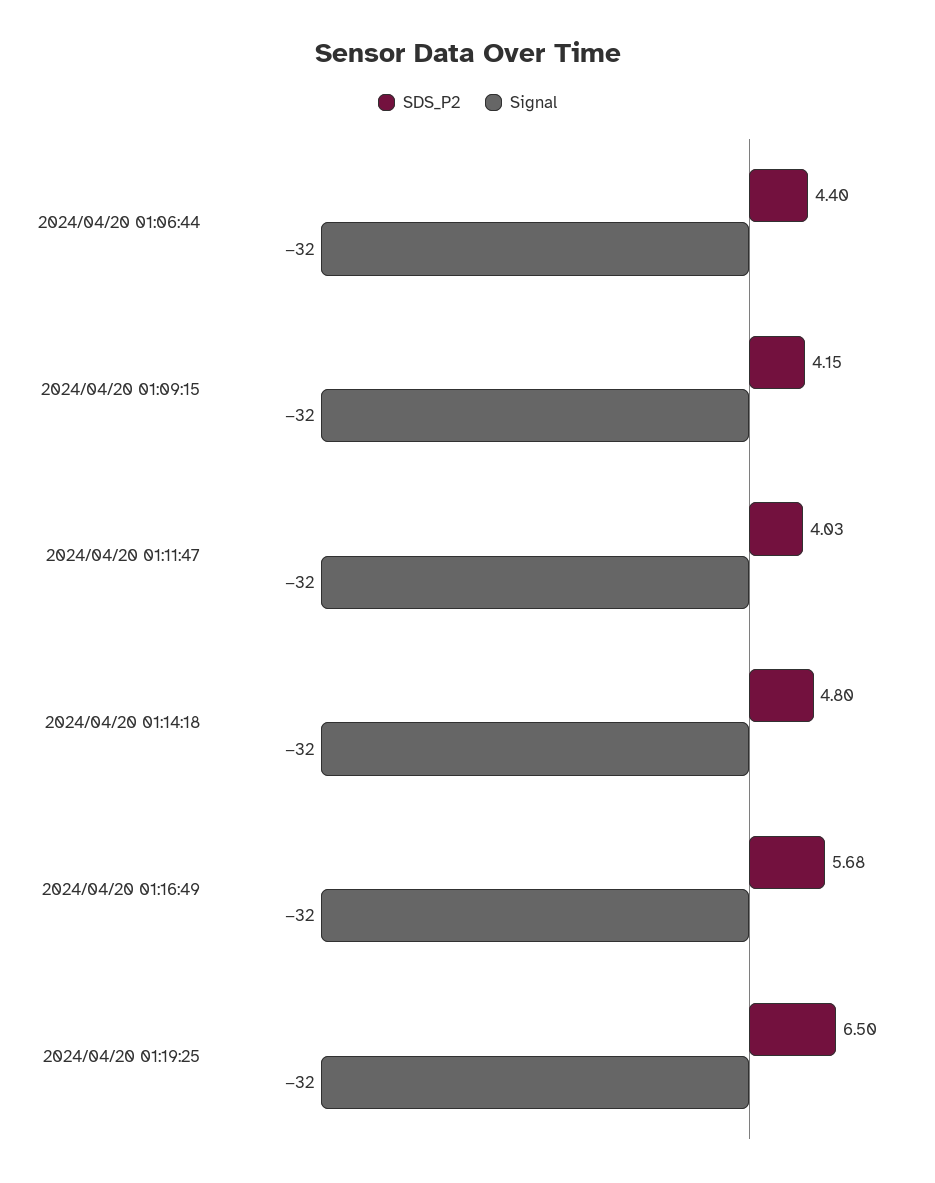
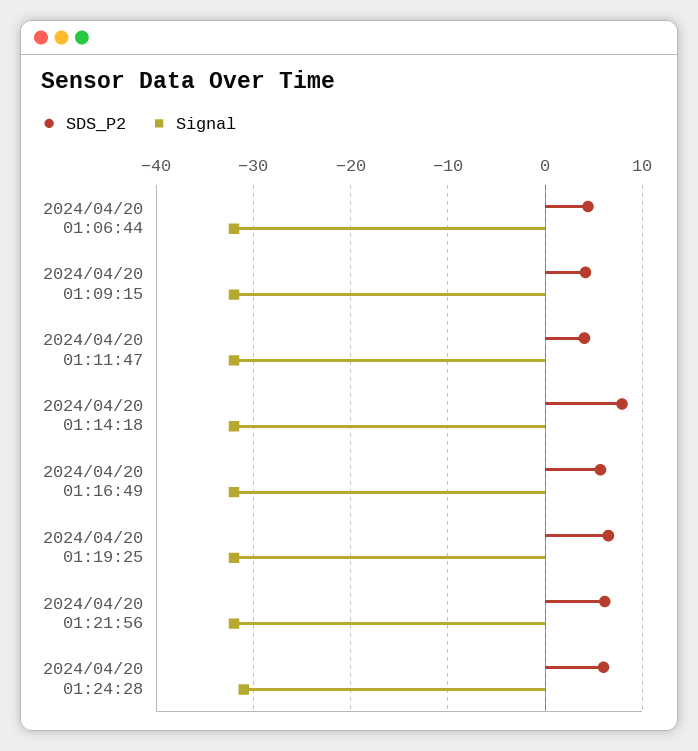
SDS_P2, 2024/04/20 01:14:18: 4.8 -> 8
SDS_P2, 2024/04/20 01:21:56: none -> 6
Signal, 2024/04/20 01:21:56: none -> -32
SDS_P2, 2024/04/20 01:24:28: none -> 6
Signal, 2024/04/20 01:24:28: none -> -31

